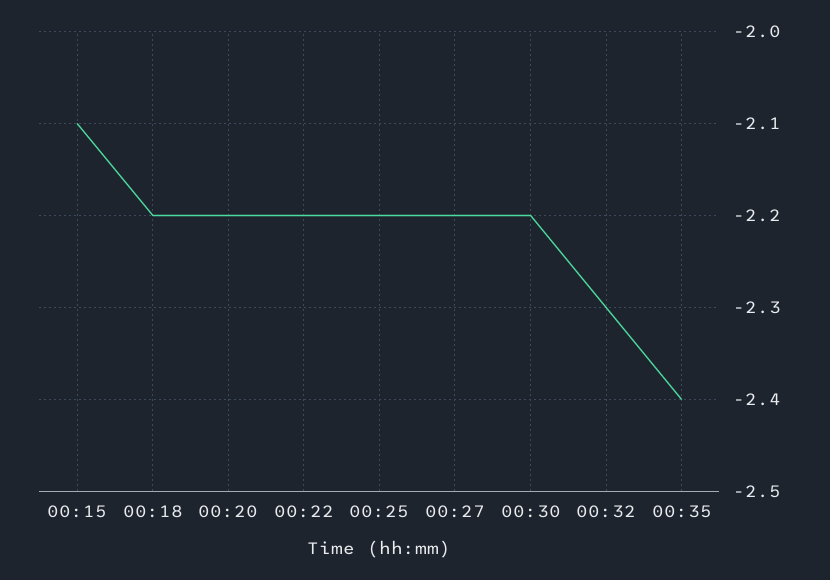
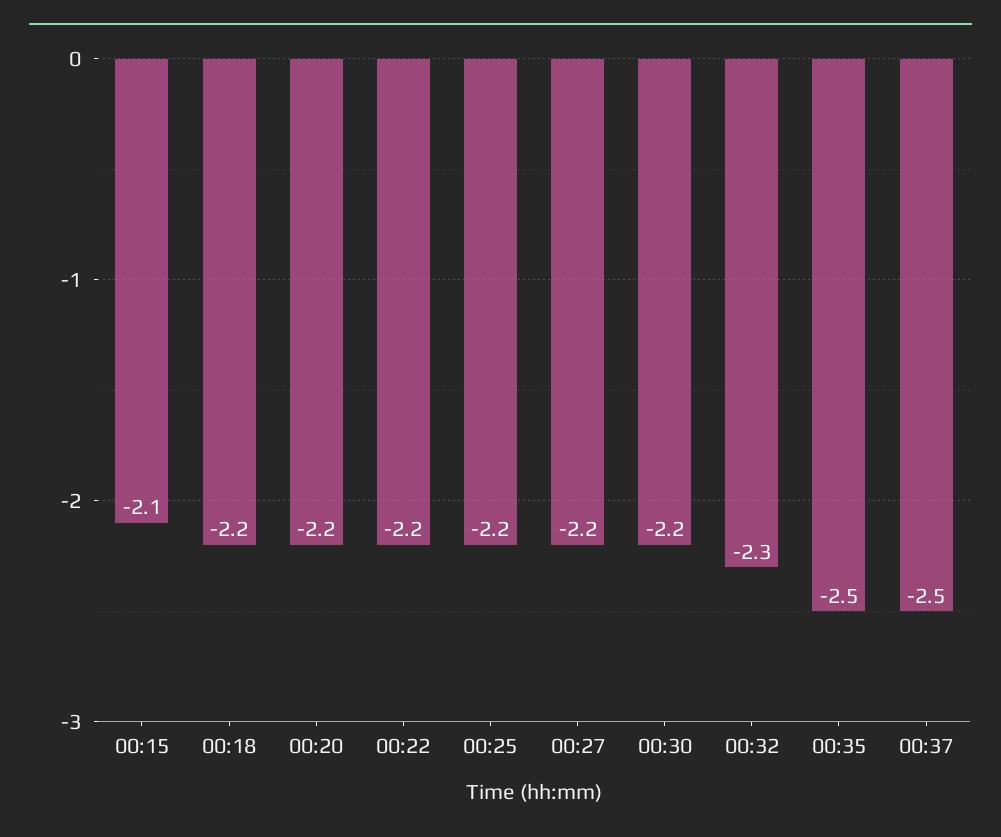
00:35: -2.4 -> -2.5
00:37: none -> -2.5

